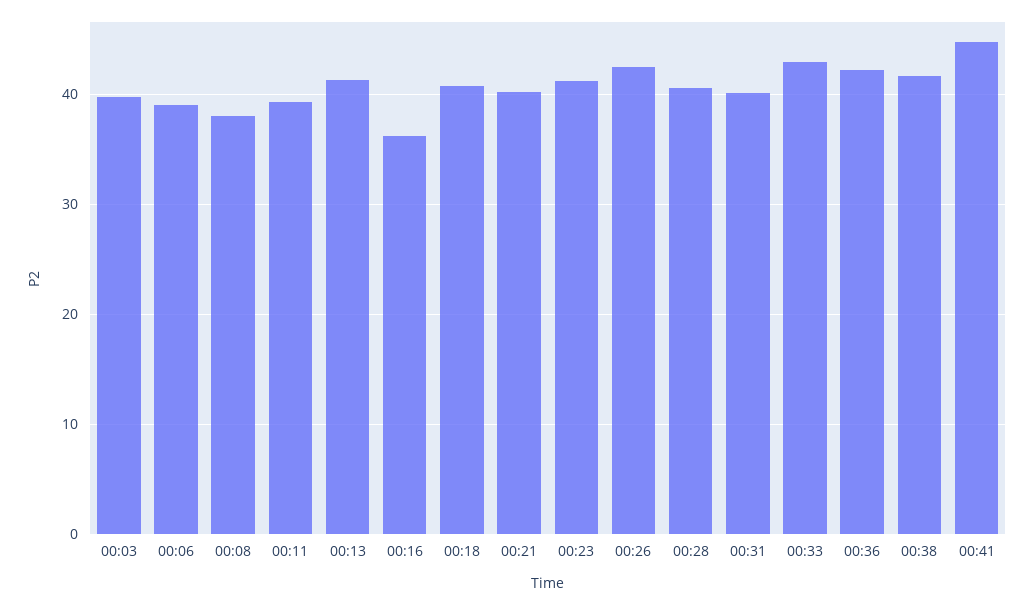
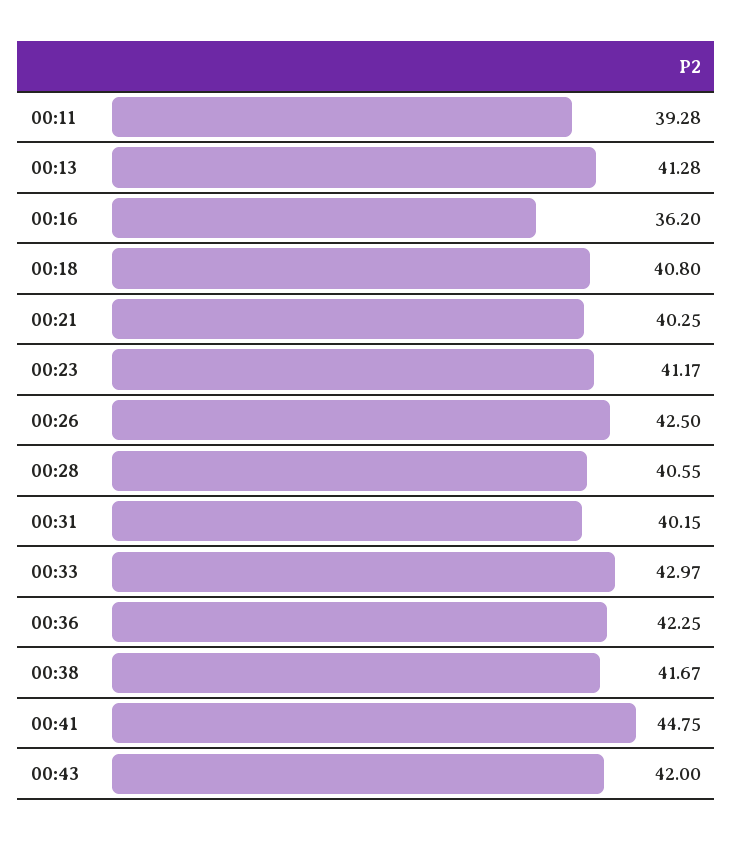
00:03: 40 -> none
00:06: 39 -> none
00:08: 38 -> none
00:43: none -> 42

